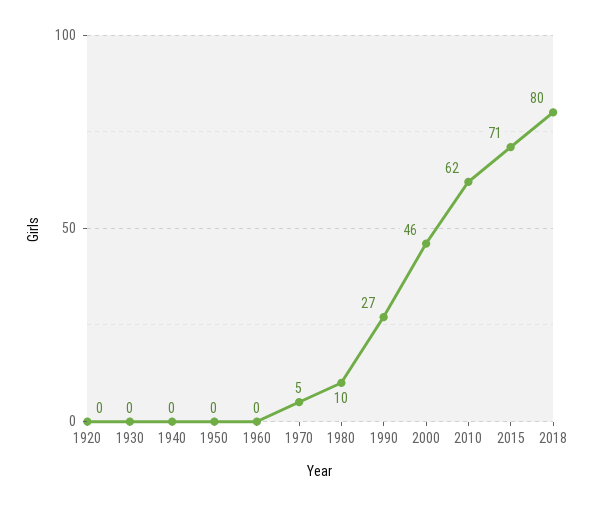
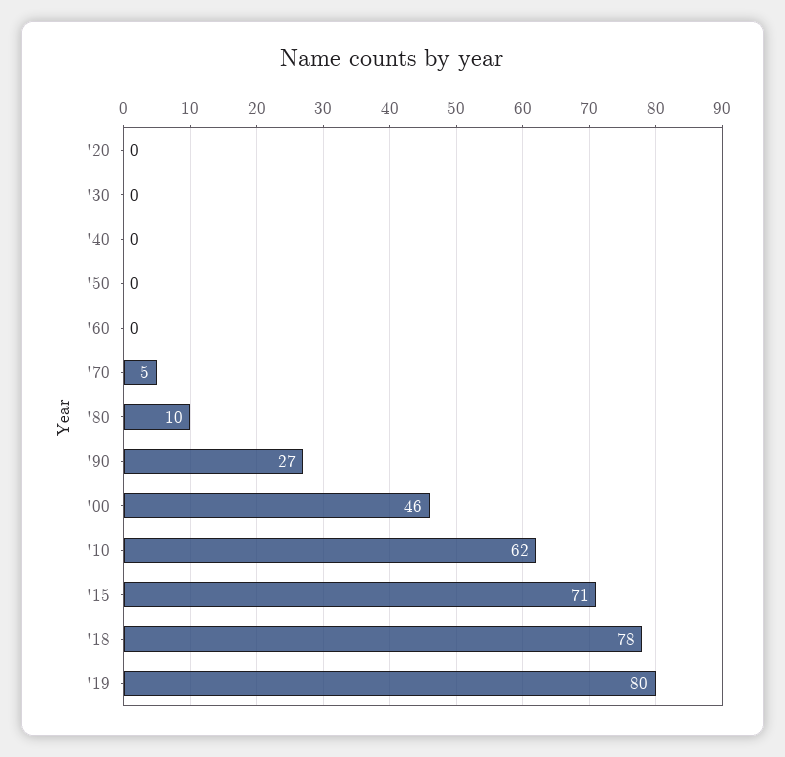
2018: 80 -> 78
'19: none -> 80

